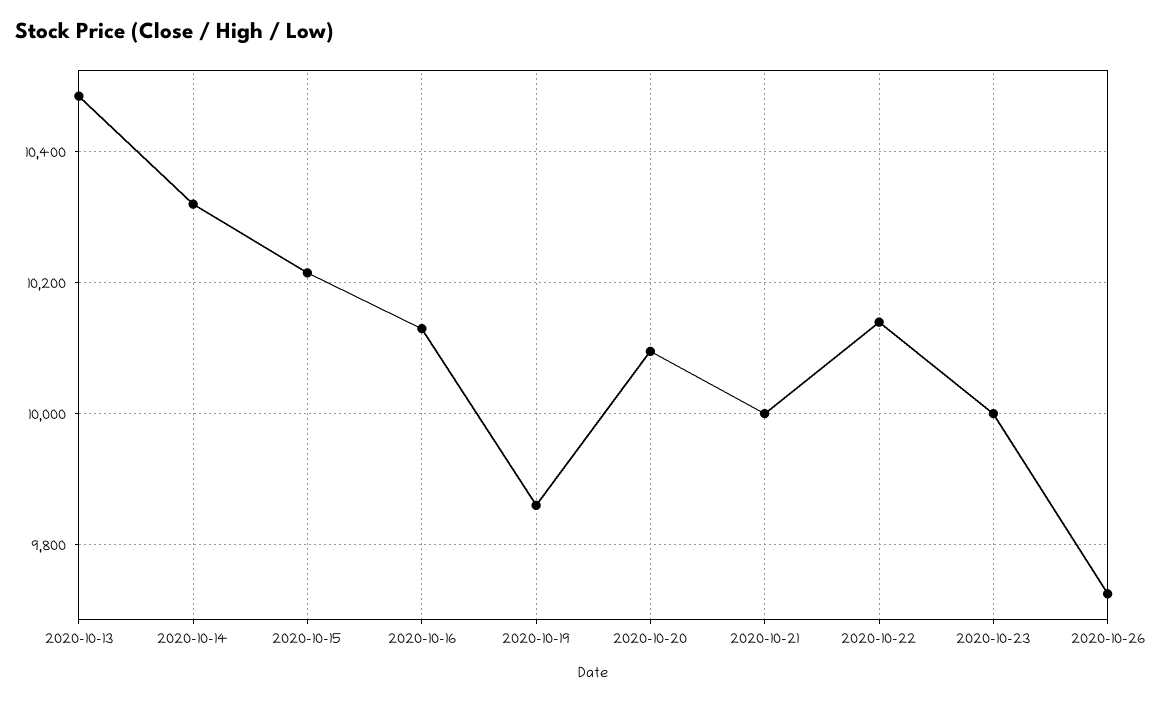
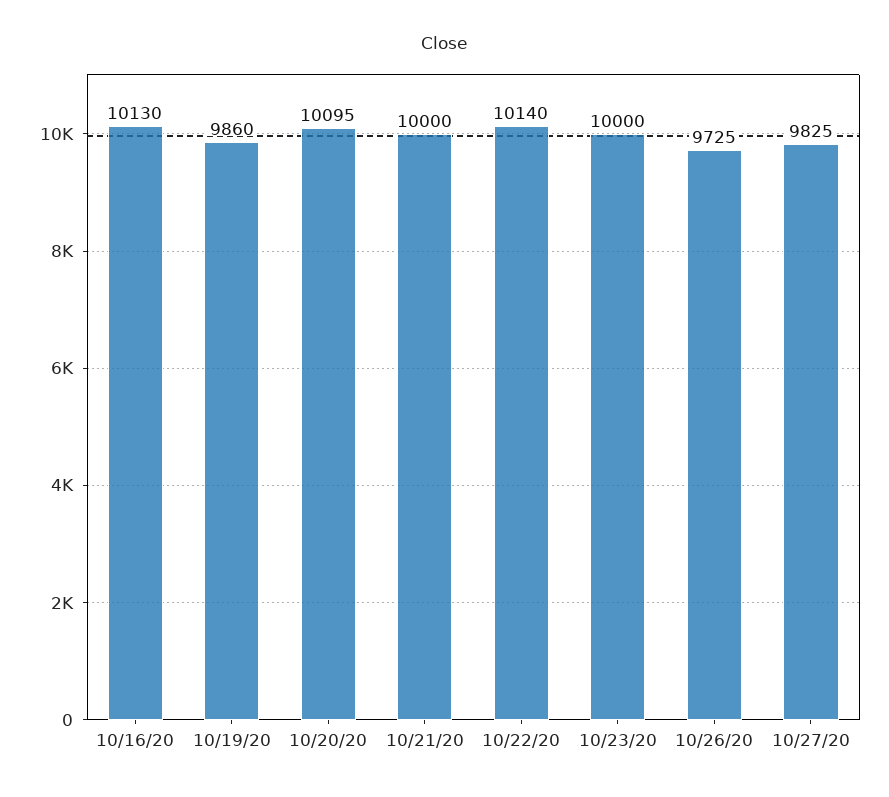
2020-10-13: 10480 -> none
2020-10-14: 10320 -> none
2020-10-15: 10220 -> none
10/27/20: none -> 9825

